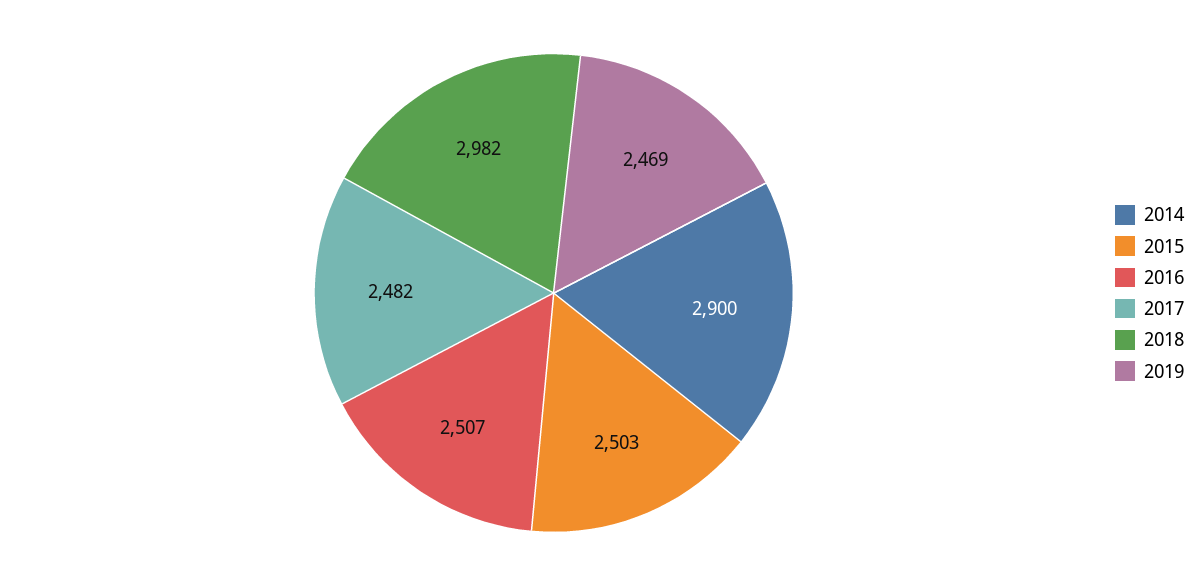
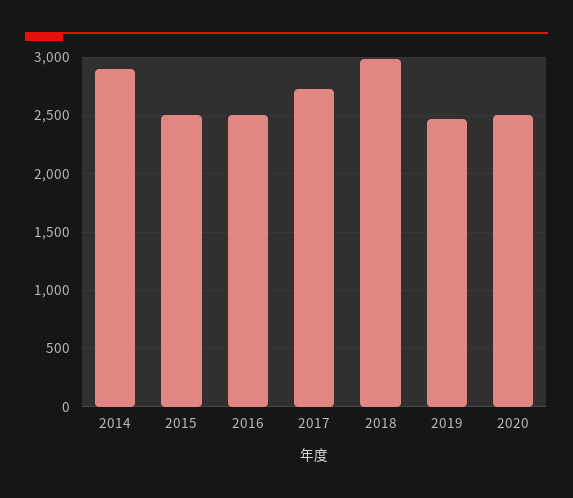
2017: 2482 -> 2700
2020: none -> 2500

